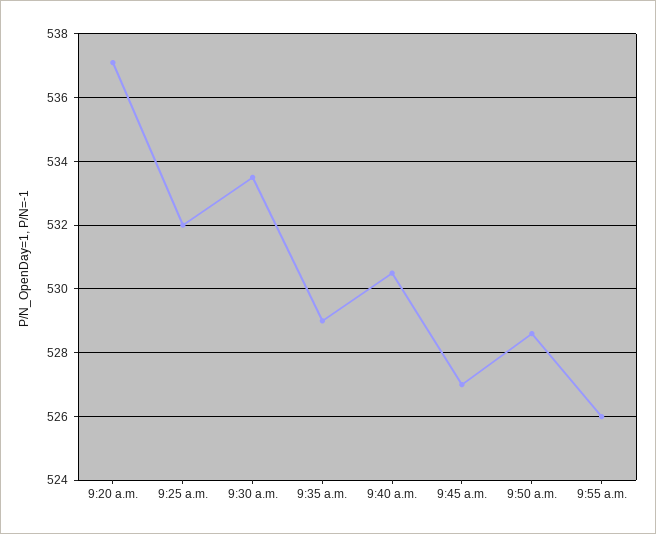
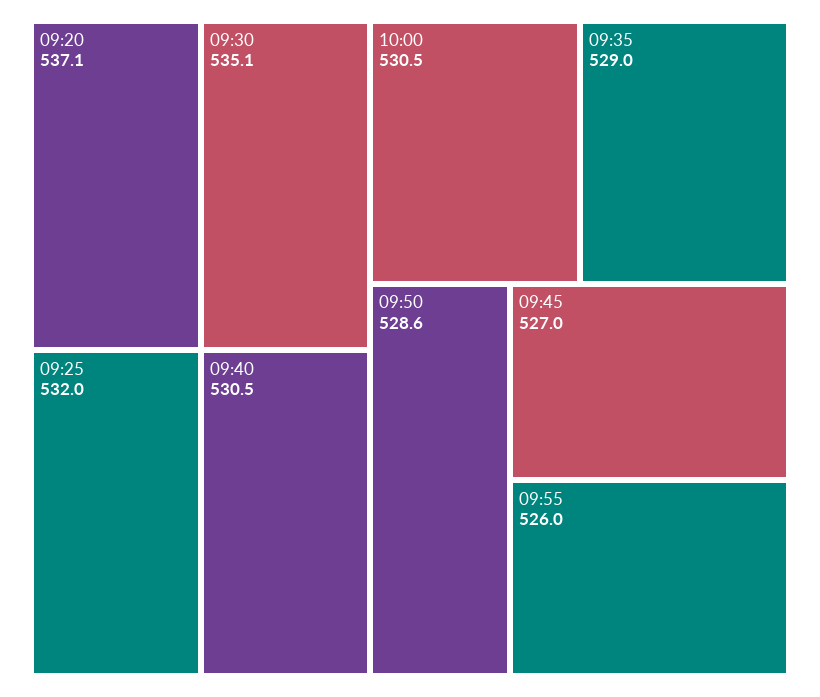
9:30 a.m.: 533.5 -> 535.1
10:00: none -> 530.5

